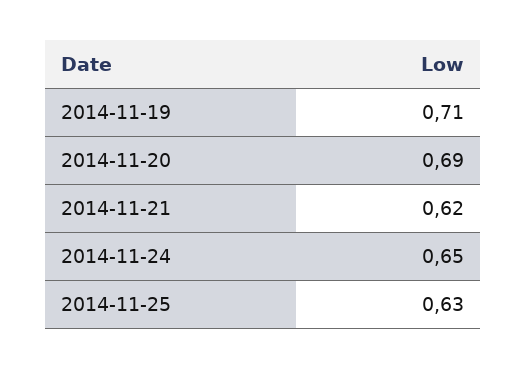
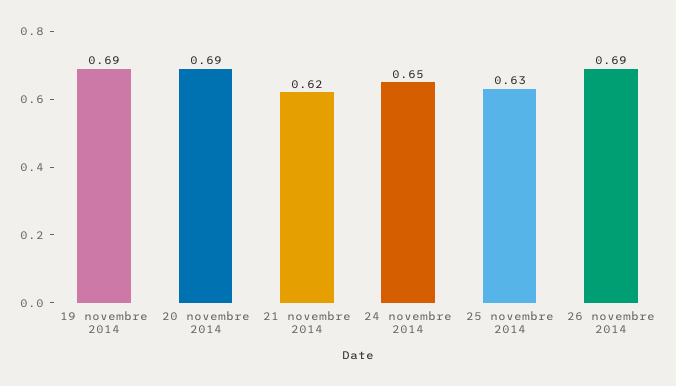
2014-11-19: 0.71 -> 0.69
26 novembre 2014: none -> 0.69

